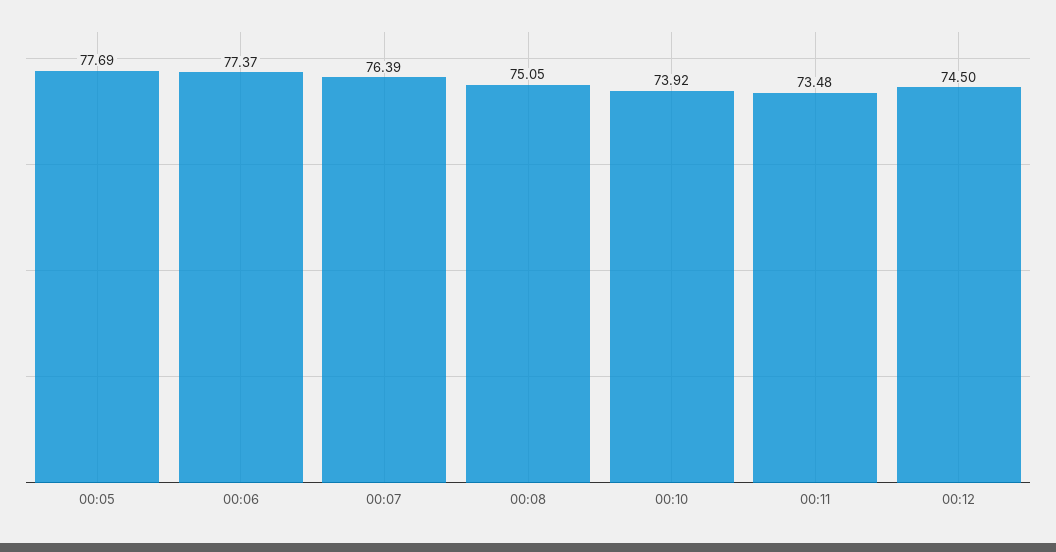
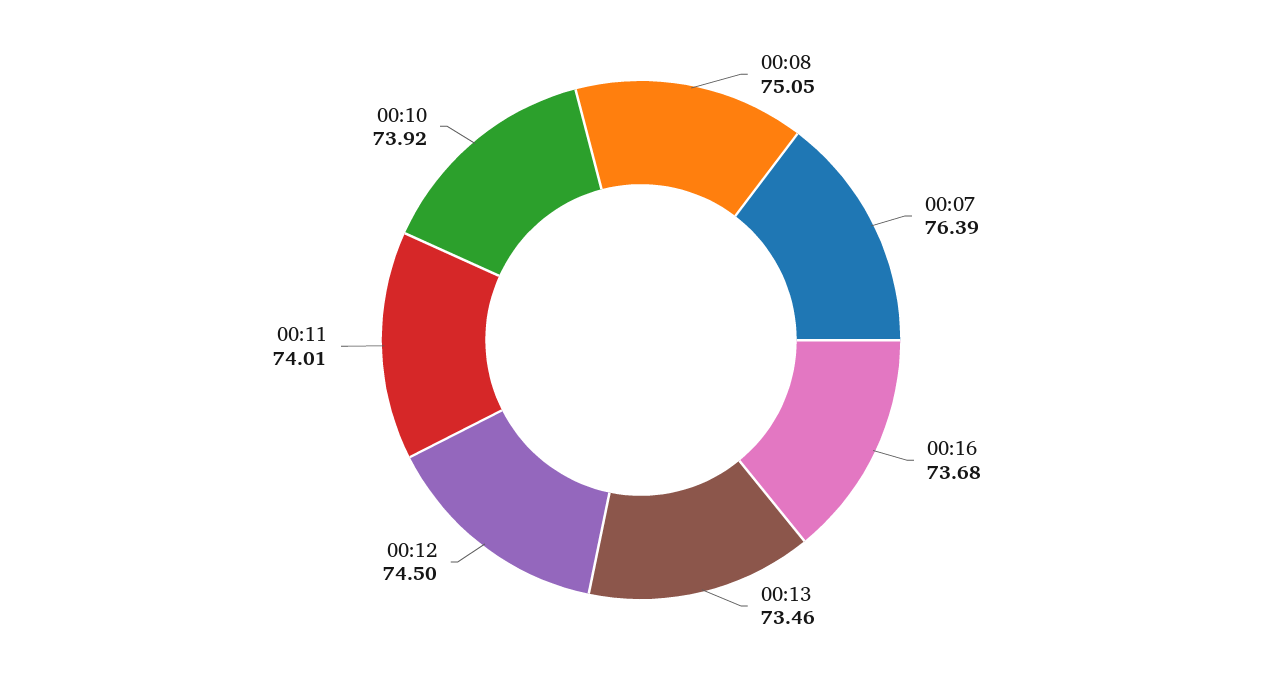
00:05: 77.69 -> none
00:06: 77.37 -> none
00:11: 73.48 -> 74.01
00:16: none -> 73.68
00:13: none -> 73.46

